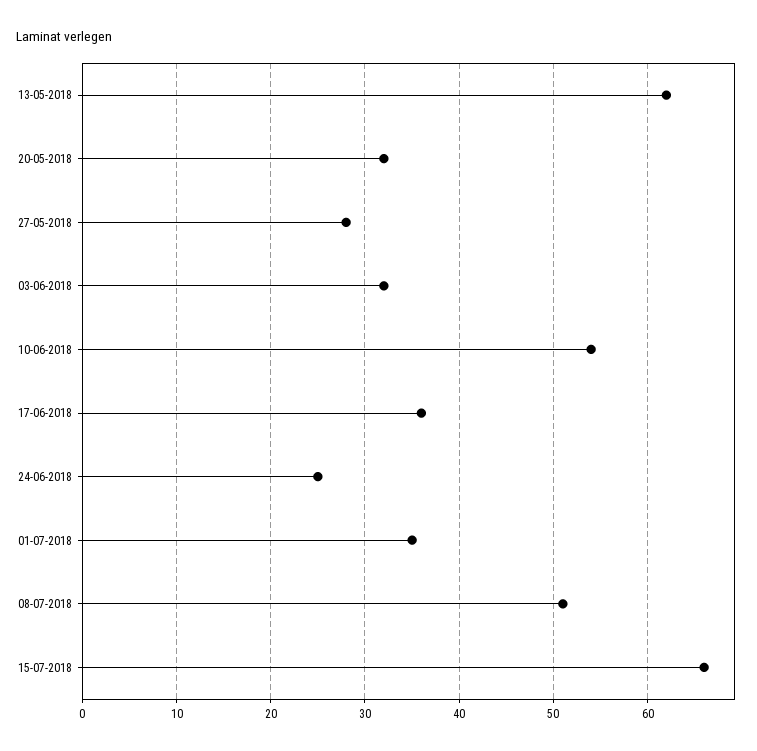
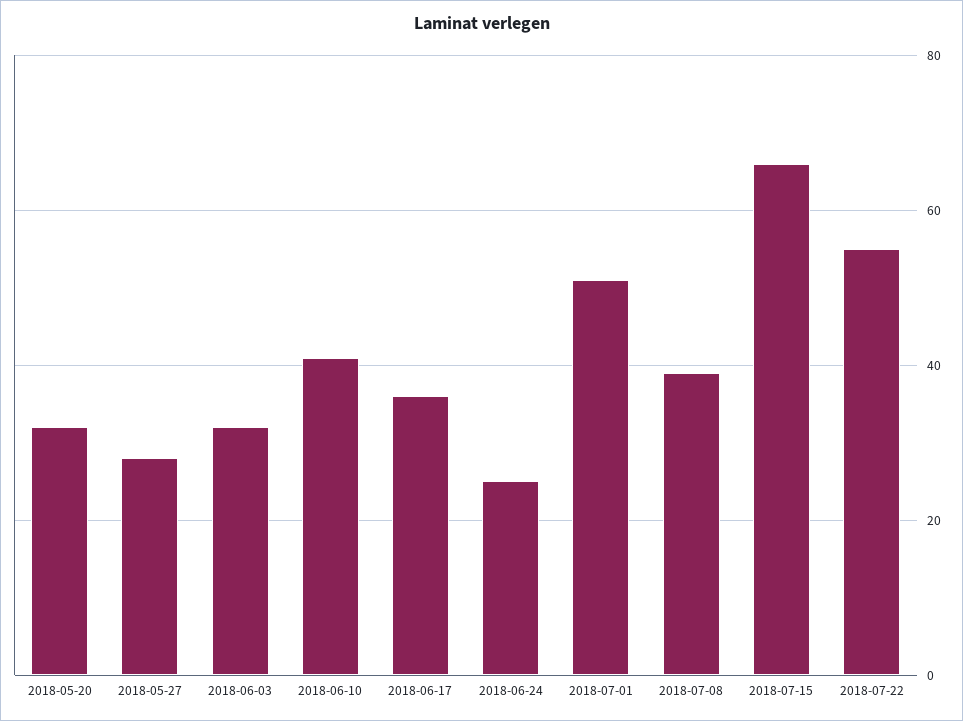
13-05-2018: 62 -> none
10-06-2018: 54 -> 40
01-07-2018: 35 -> 50
08-07-2018: 51 -> 40
2018-07-22: none -> 55

